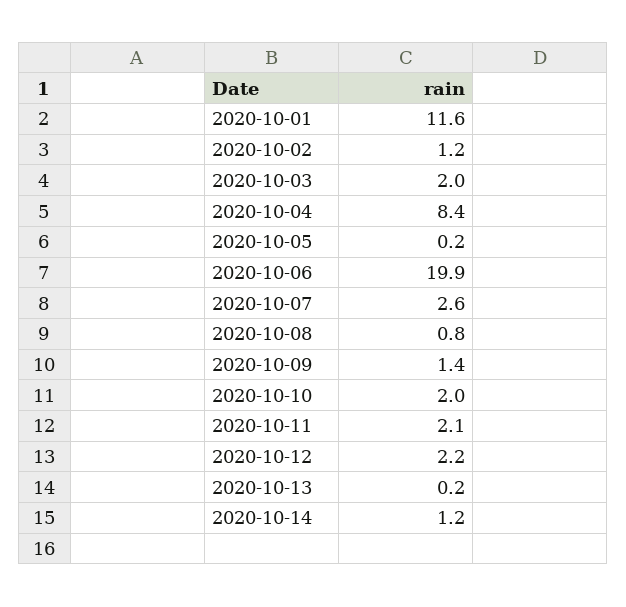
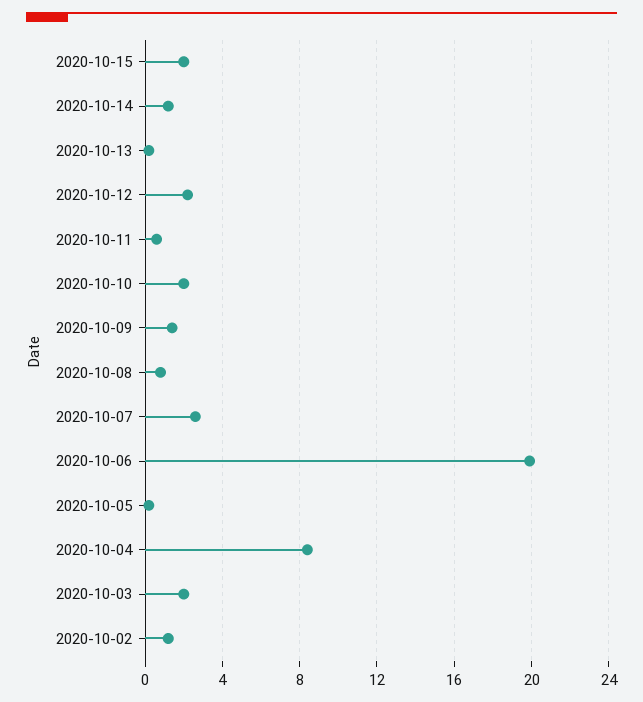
2020-10-01: 11.6 -> none
2020-10-11: 2.1 -> 0.5
2020-10-15: none -> 2

